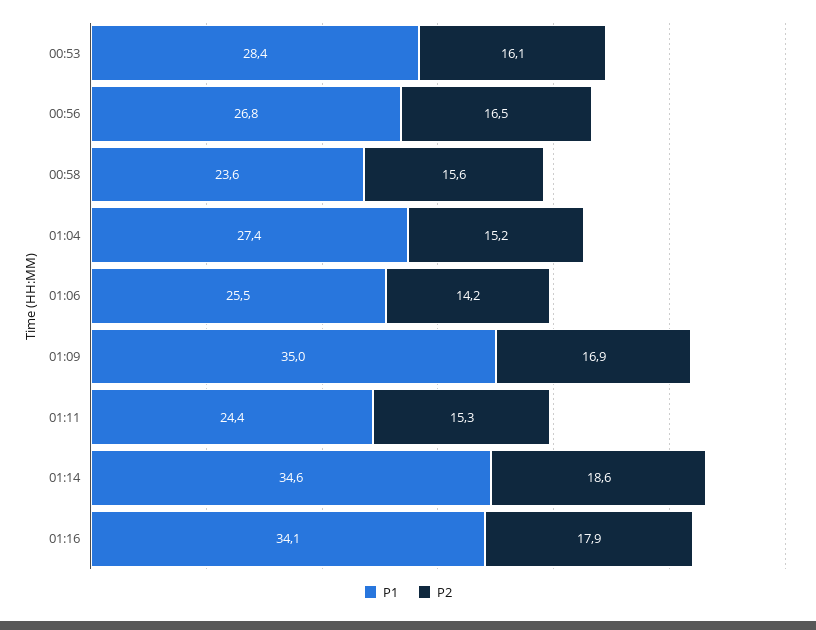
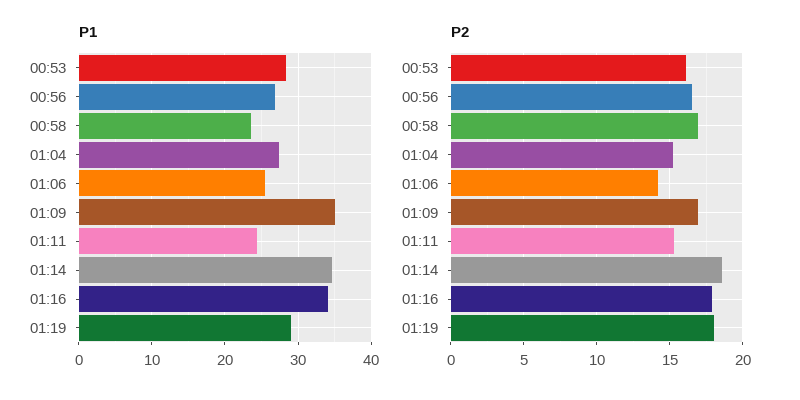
P2, 00:58: 15.6 -> 17
P1, 01:19: none -> 29
P2, 01:19: none -> 18

